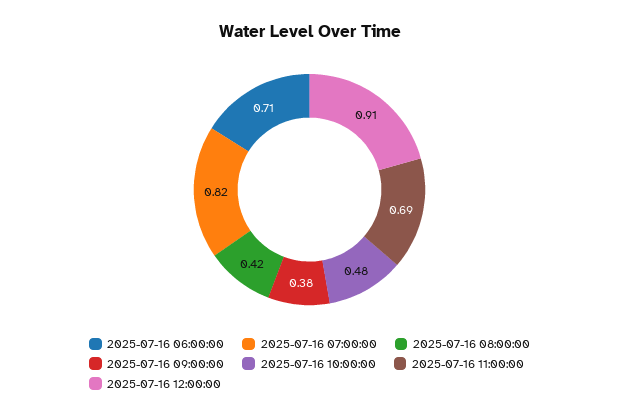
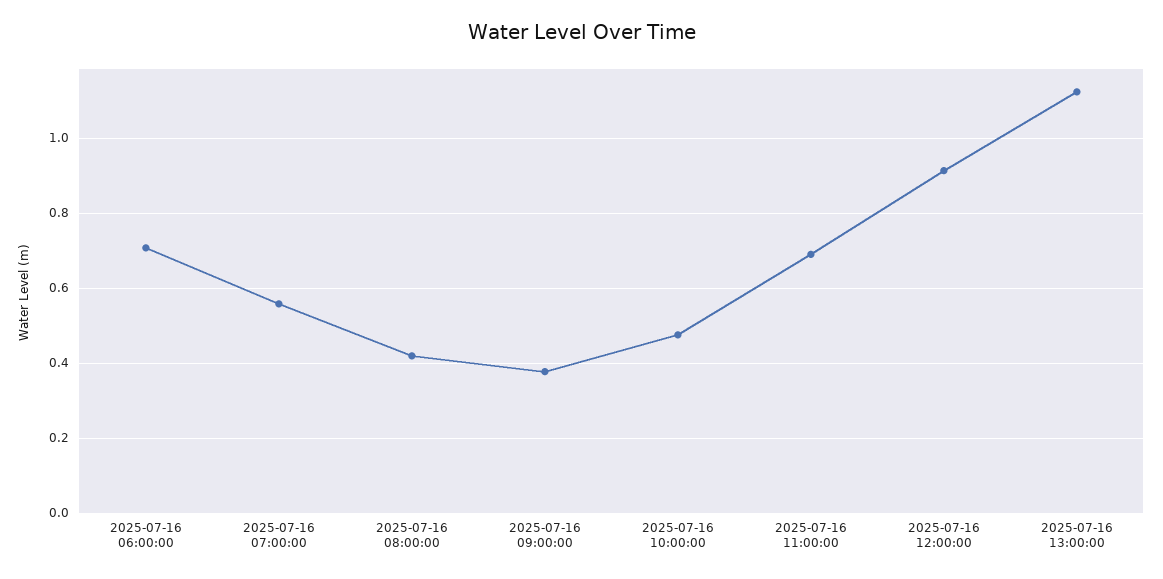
2025-07-16 07:00:00: 0.82 -> 0.56
2025-07-16 13:00:00: none -> 1.12

